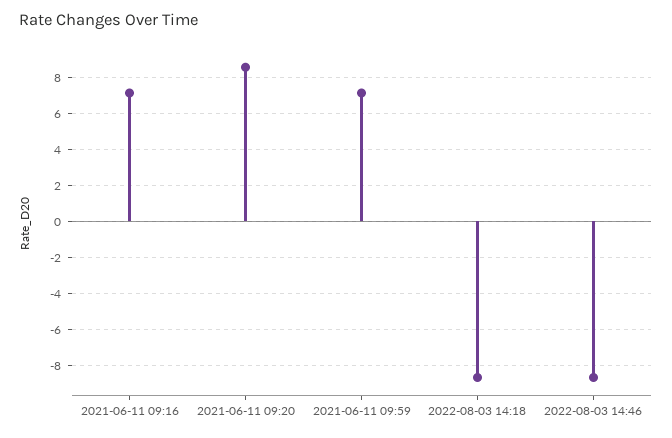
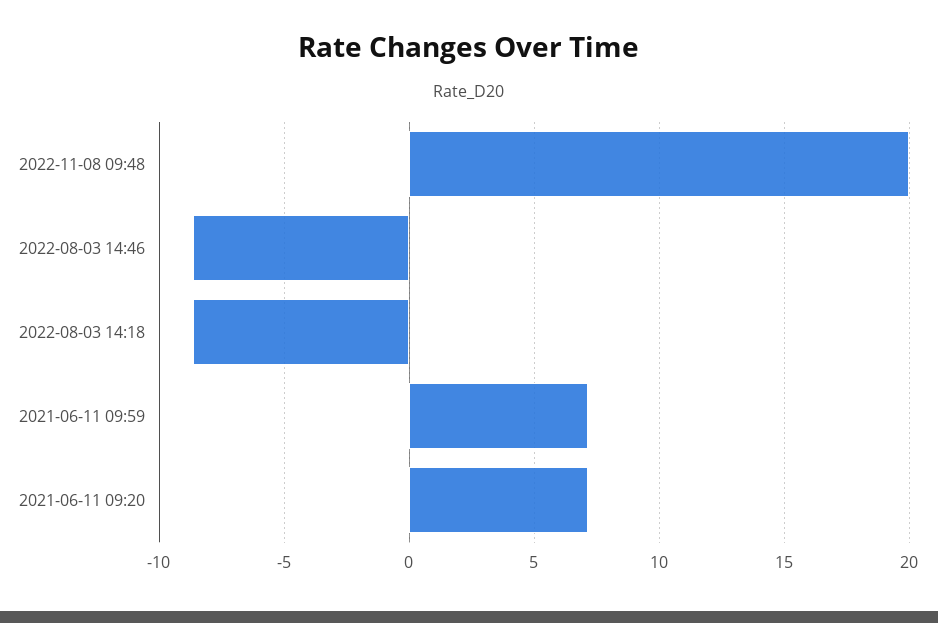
2021-06-11 09:16: 7 -> none
2021-06-11 09:20: 8.5 -> 7
2022-11-08 09:48: none -> 20

